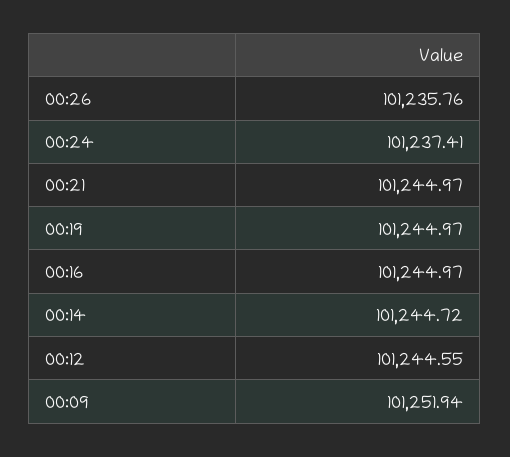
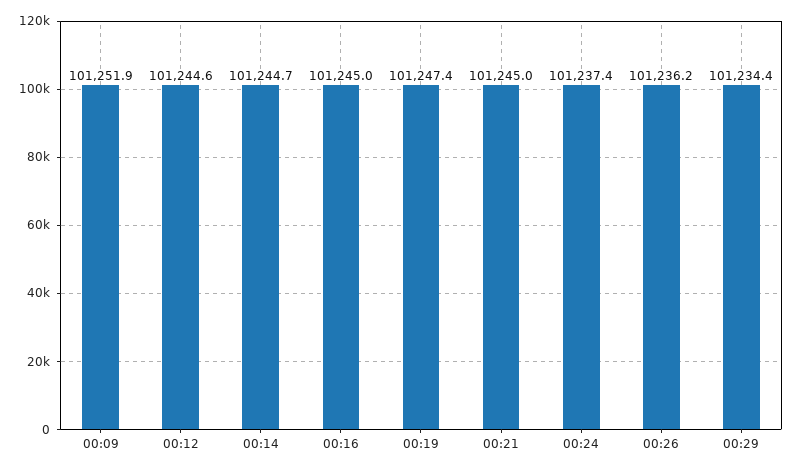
00:26: 101235.76 -> 101236.2
00:19: 101244.97 -> 101247.4
00:29: none -> 101234.4

